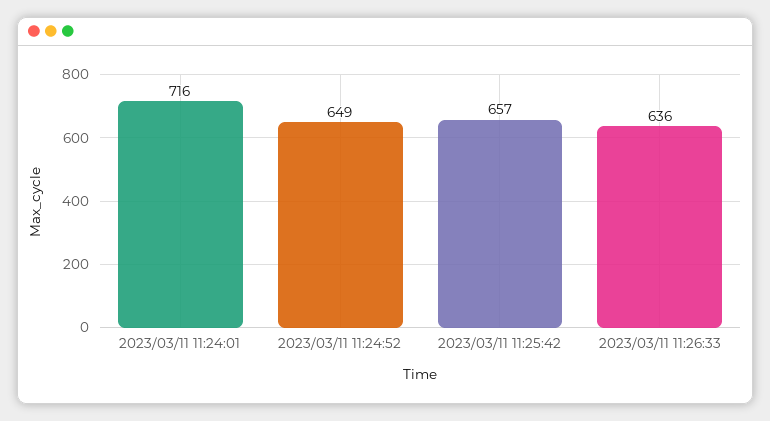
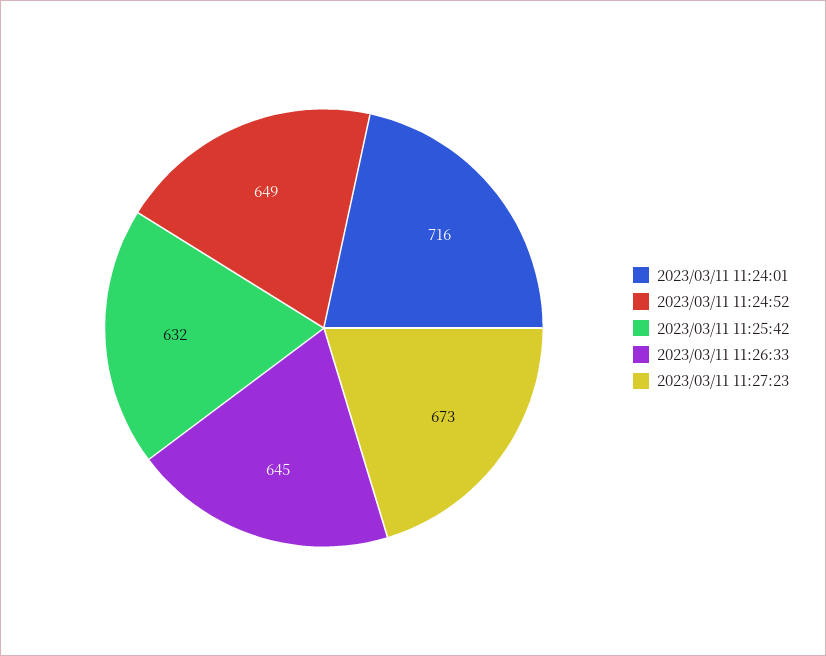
2023/03/11 11:25:42: 657 -> 632
2023/03/11 11:26:33: 636 -> 645
2023/03/11 11:27:23: none -> 673

